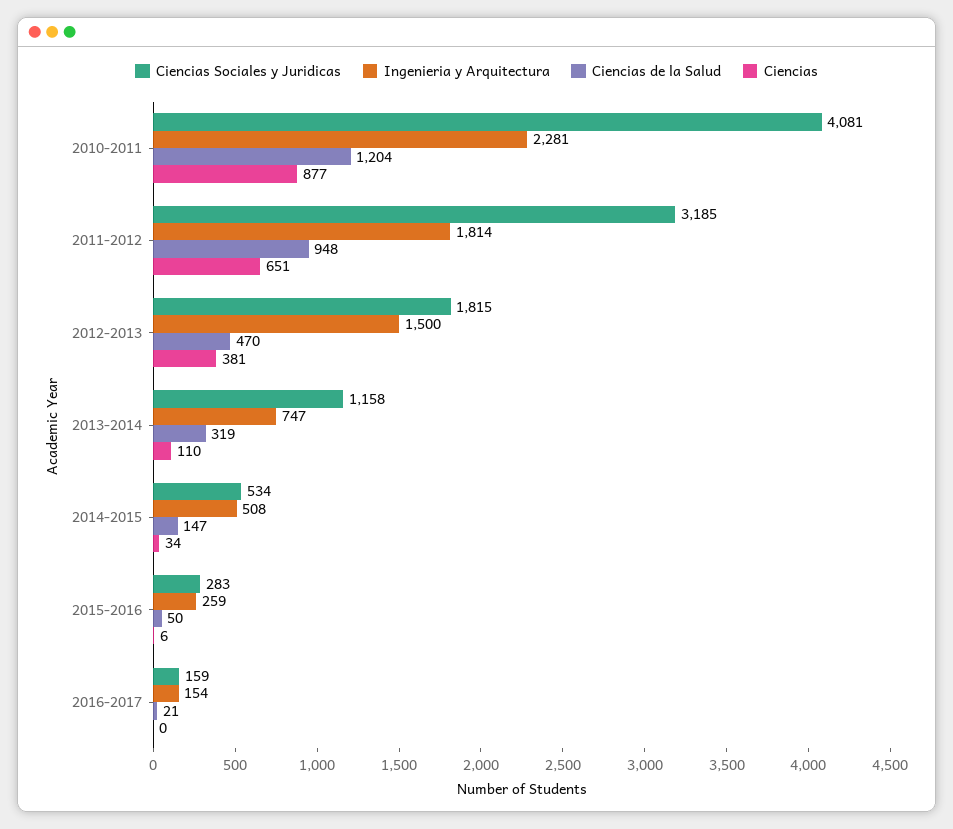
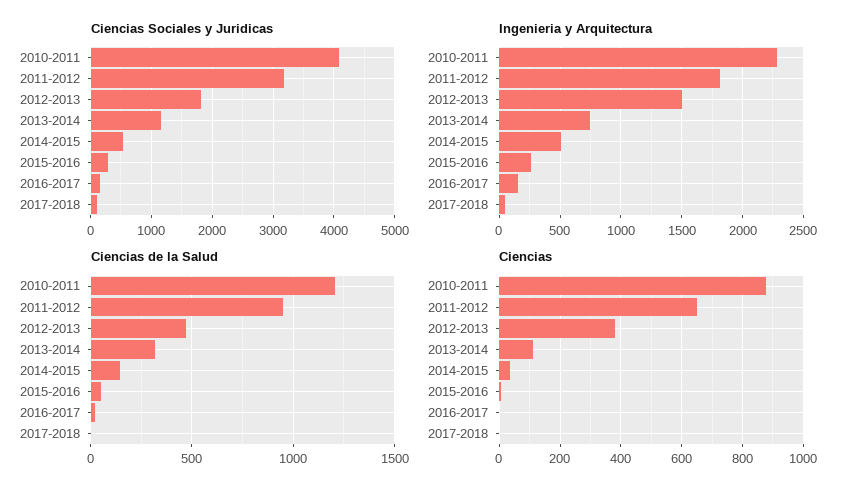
Ciencias Sociales y Juridicas, 2017-2018: none -> 100
Ingenieria y Arquitectura, 2017-2018: none -> 50
Ciencias de la Salud, 2017-2018: none -> 0
Ciencias, 2017-2018: none -> 0

